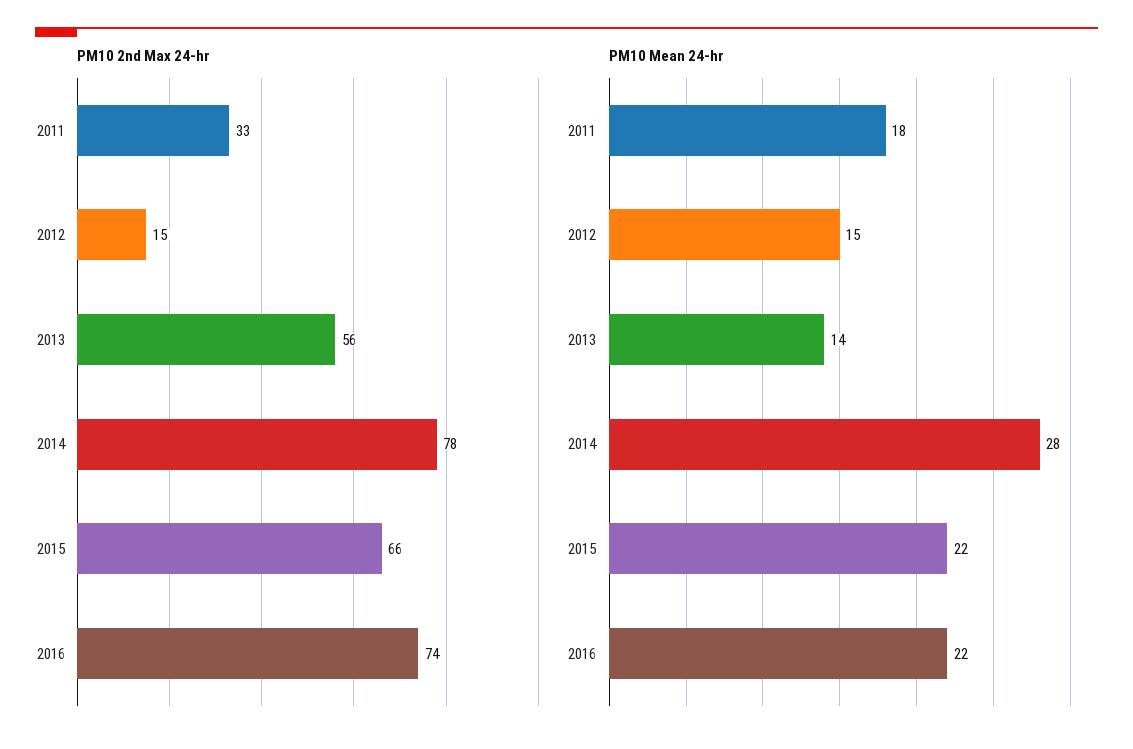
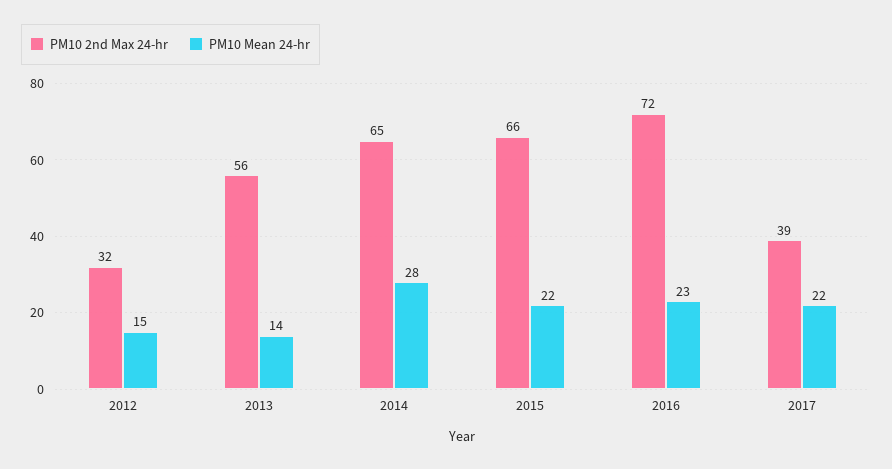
PM10 2nd Max 24-hr, 2011: 33 -> none
PM10 2nd Max 24-hr, 2012: 15 -> 32
PM10 2nd Max 24-hr, 2014: 78 -> 65
PM10 2nd Max 24-hr, 2016: 74 -> 72
PM10 Mean 24-hr, 2011: 18 -> none
PM10 Mean 24-hr, 2016: 22 -> 23
PM10 2nd Max 24-hr, 2017: none -> 39
PM10 Mean 24-hr, 2017: none -> 22

